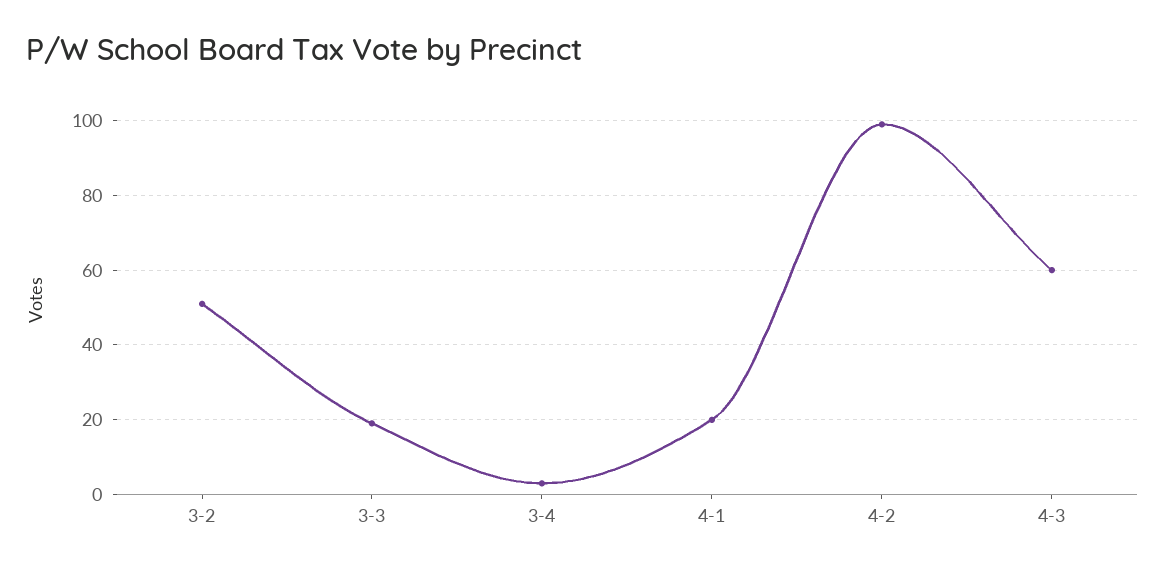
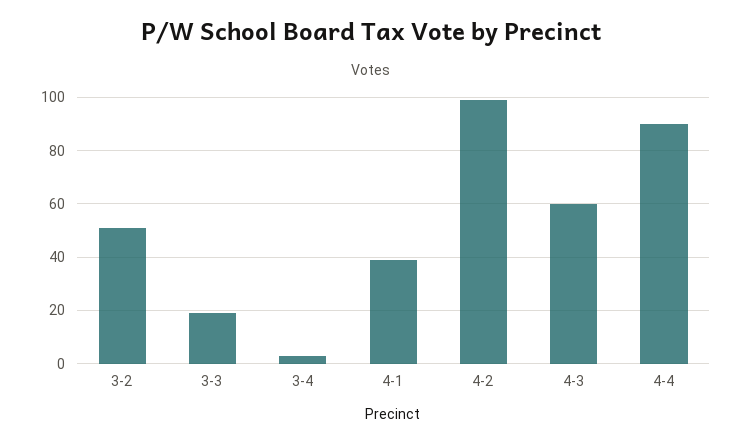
4-1: 20 -> 40
4-4: none -> 90

